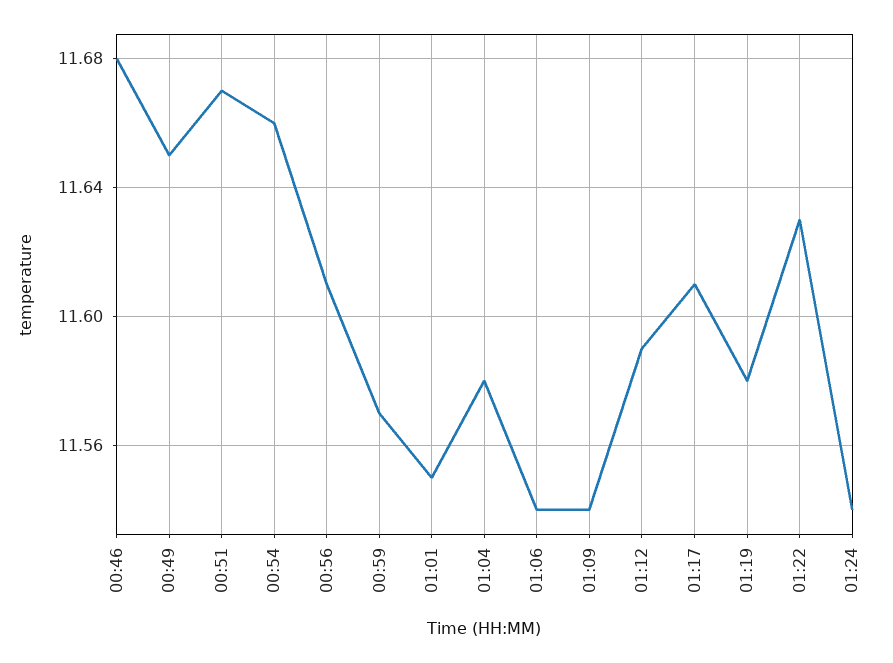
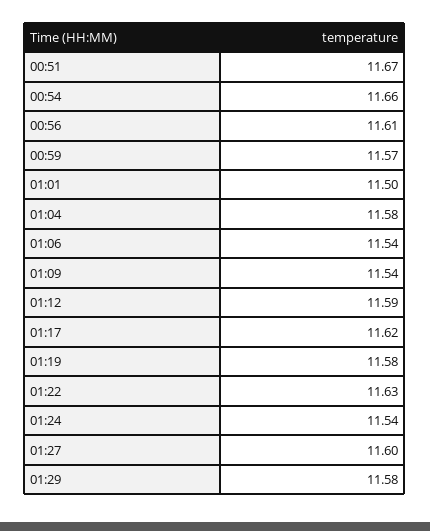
00:46: 11.68 -> none
00:49: 11.65 -> none
01:01: 11.55 -> 11.5
01:17: 11.61 -> 11.62
01:27: none -> 11.6
01:29: none -> 11.58

